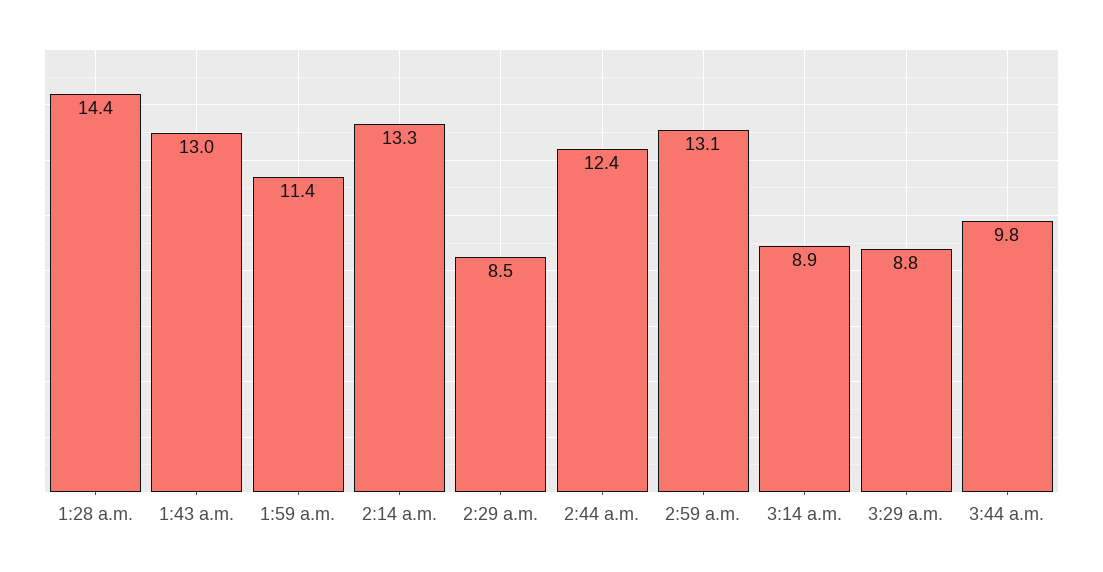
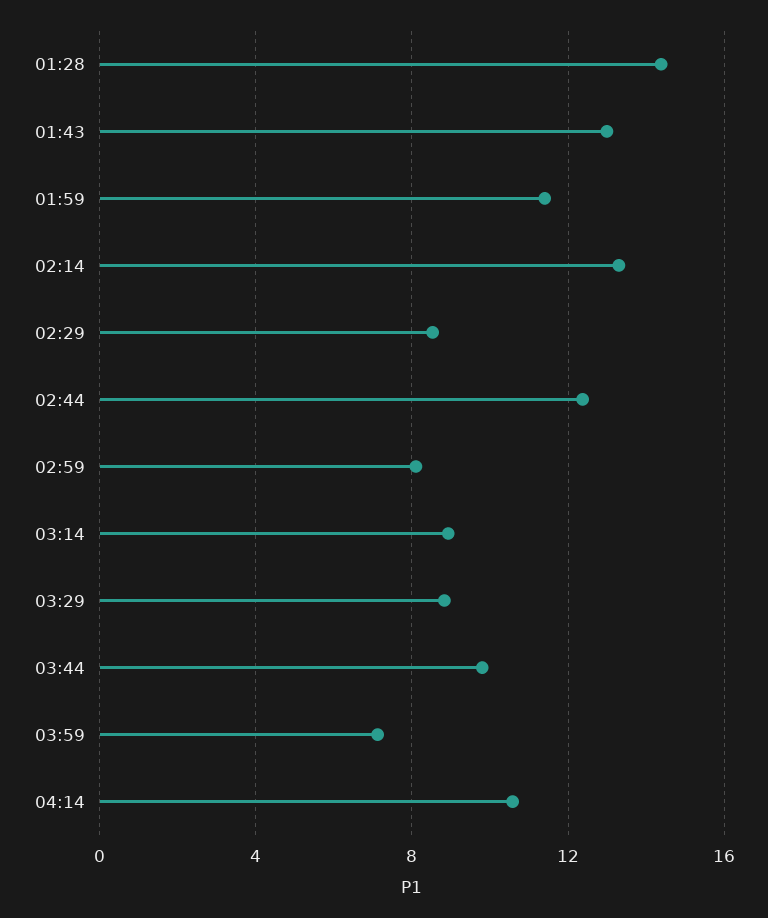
2:59 a.m.: 13.1 -> 8
03:59: none -> 7
04:14: none -> 10.5

